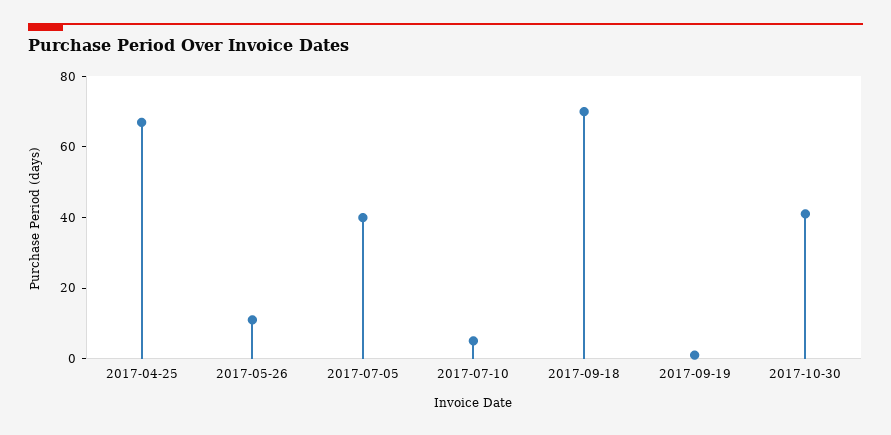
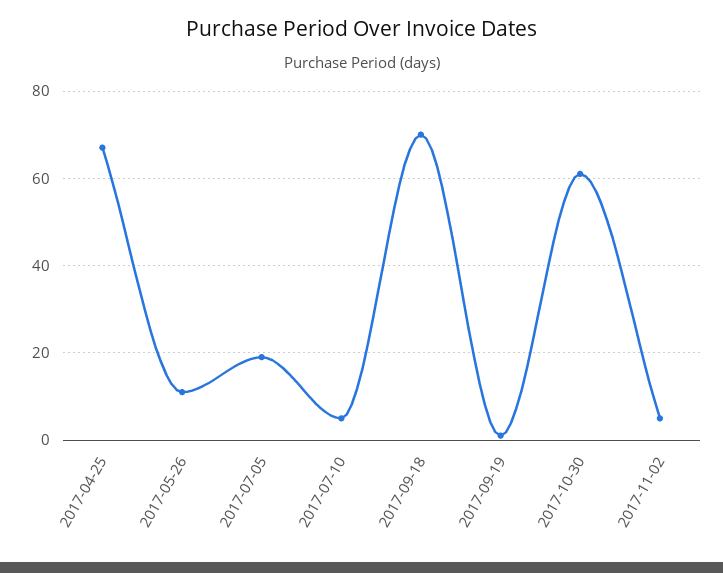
2017-07-05: 40 -> 20
2017-10-30: 40 -> 60
2017-11-02: none -> 5

